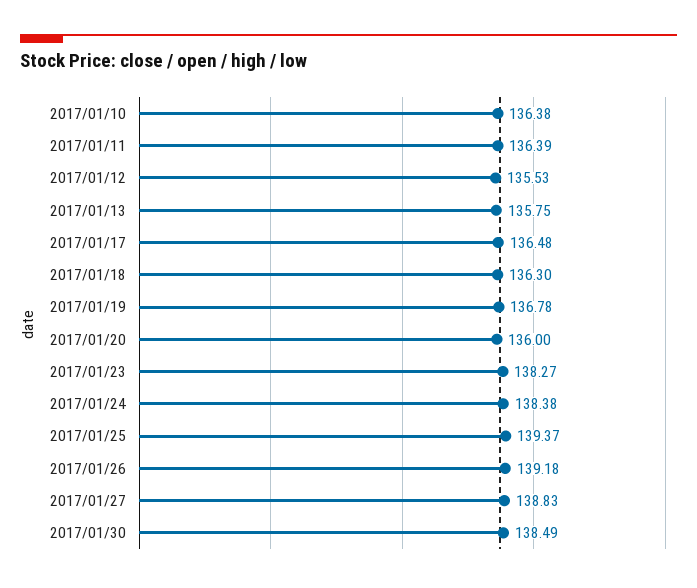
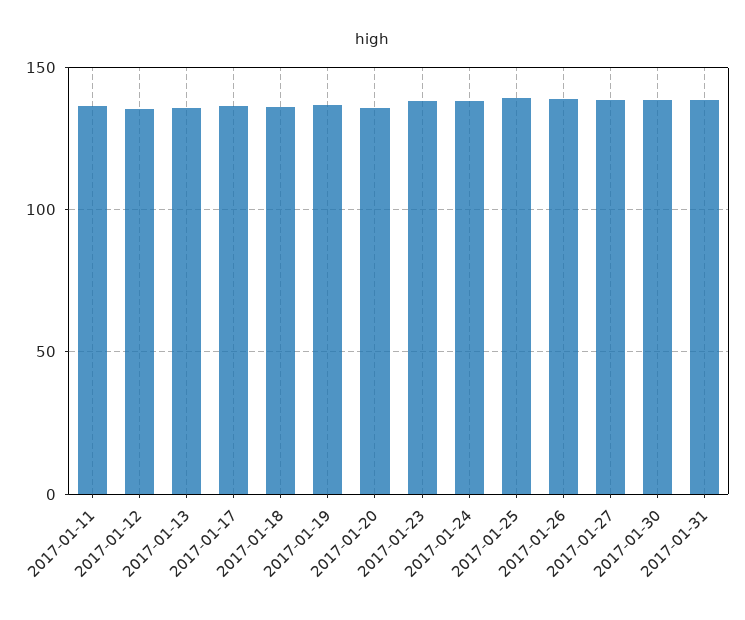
2017/01/10: 136.38 -> none
2017-01-31: none -> 140

